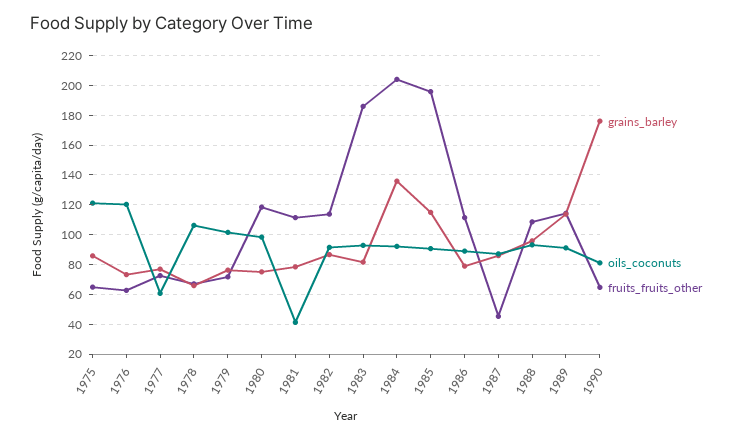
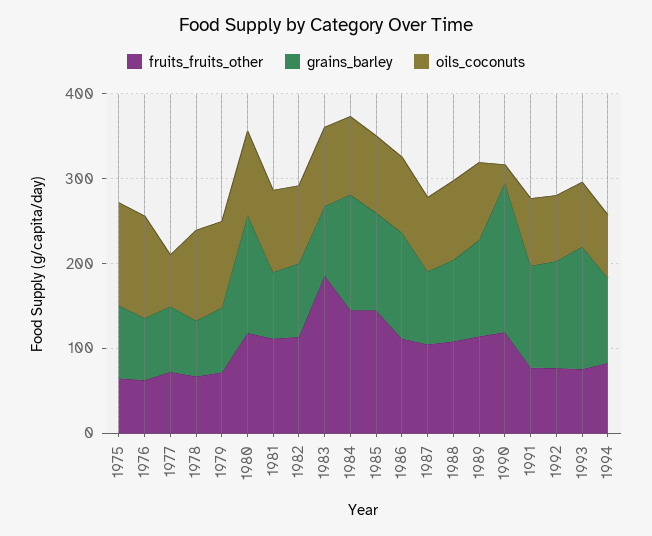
grains_barley, 1980: 75 -> 140
oils_coconuts, 1981: 40 -> 100
fruits_fruits_other, 1984: 205 -> 140
fruits_fruits_other, 1985: 195 -> 140
grains_barley, 1986: 80 -> 120
fruits_fruits_other, 1987: 45 -> 100
oils_coconuts, 1990: 80 -> 20
fruits_fruits_other, 1990: 65 -> 120
fruits_fruits_other, 1991: none -> 80
grains_barley, 1991: none -> 120
oils_coconuts, 1991: none -> 80
fruits_fruits_other, 1992: none -> 80
grains_barley, 1992: none -> 120
oils_coconuts, 1992: none -> 80
fruits_fruits_other, 1993: none -> 80
grains_barley, 1993: none -> 140
oils_coconuts, 1993: none -> 80
fruits_fruits_other, 1994: none -> 80
grains_barley, 1994: none -> 100
oils_coconuts, 1994: none -> 80

